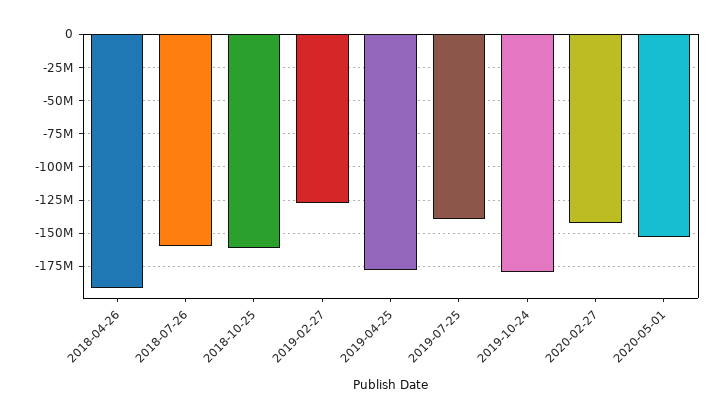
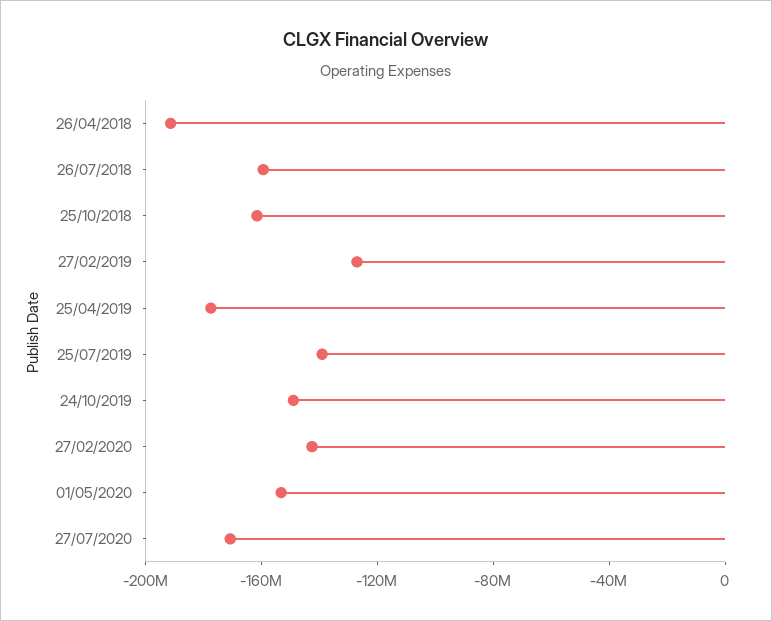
2019-10-24: -180000000 -> -150000000
27/07/2020: none -> -170000000

